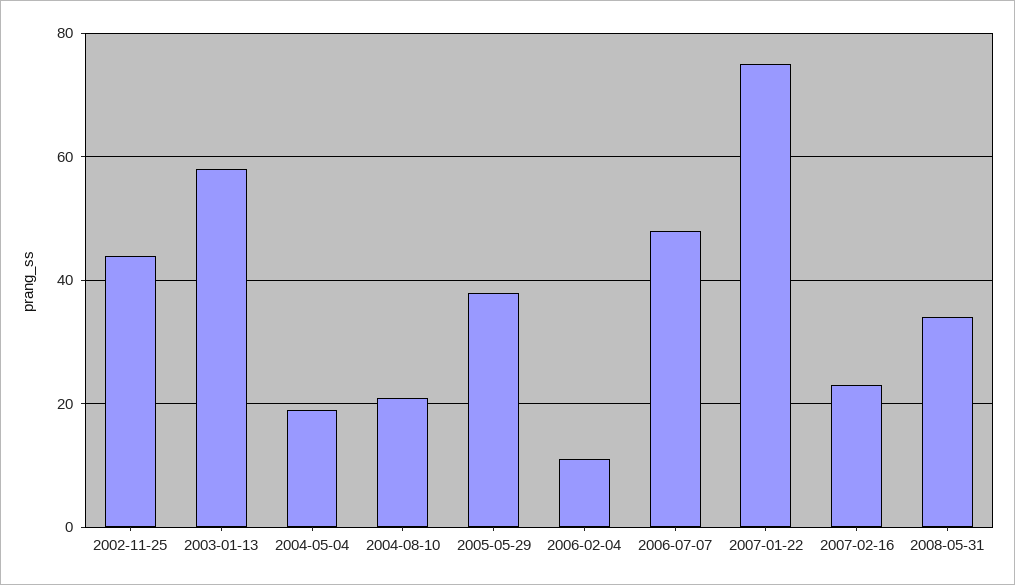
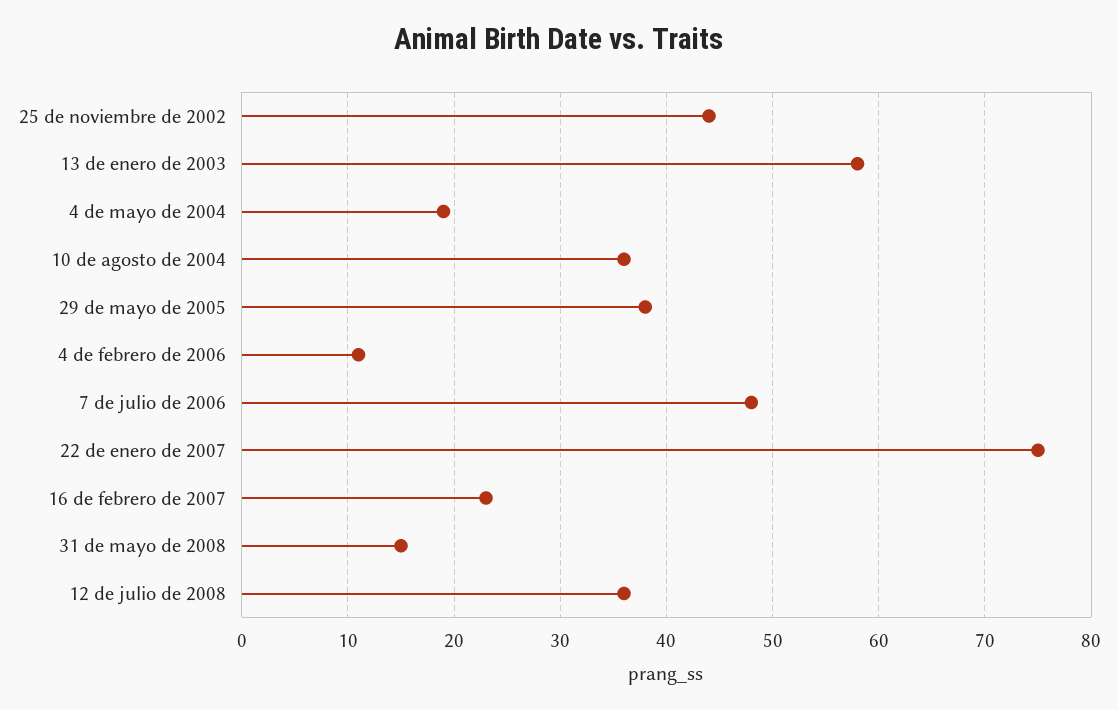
2004-08-10: 20 -> 36
2008-05-31: 35 -> 15
12 de julio de 2008: none -> 36

